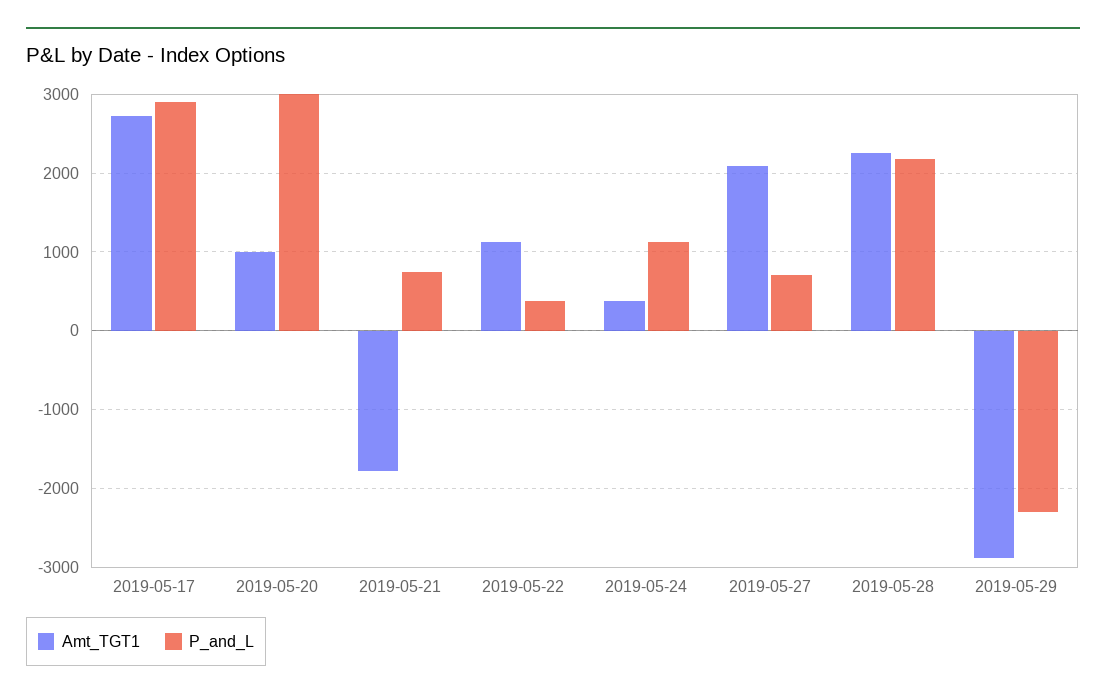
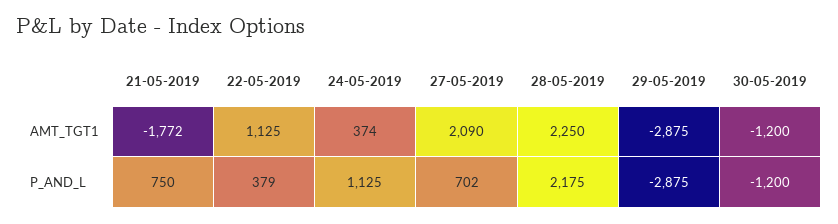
Amt_TGT1, 2019-05-17: 2700 -> none
P_and_L, 2019-05-17: 2900 -> none
Amt_TGT1, 2019-05-20: 1000 -> none
P_and_L, 2019-05-20: 3000 -> none
P_and_L, 2019-05-29: -2300 -> -2875
Amt_TGT1, 30-05-2019: none -> -1200
P_and_L, 30-05-2019: none -> -1200

